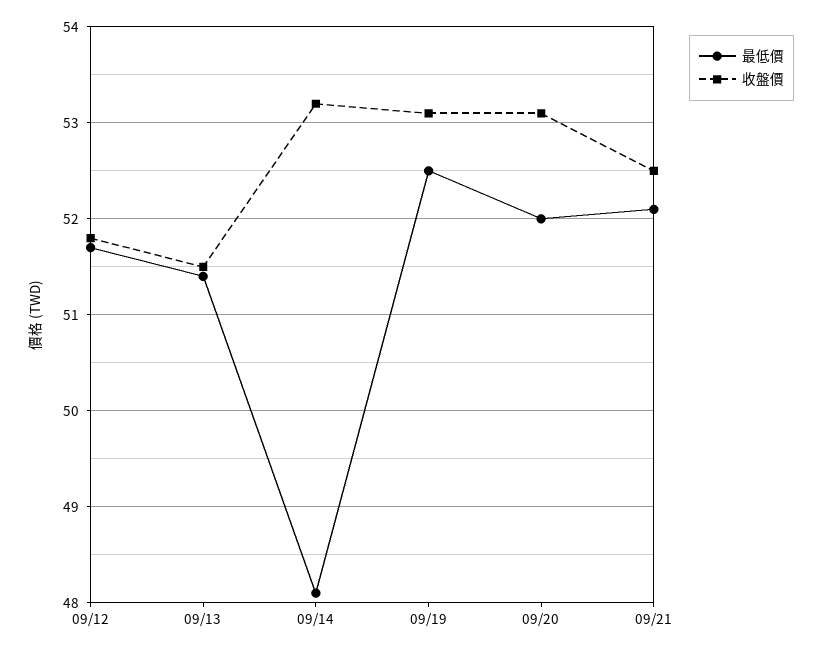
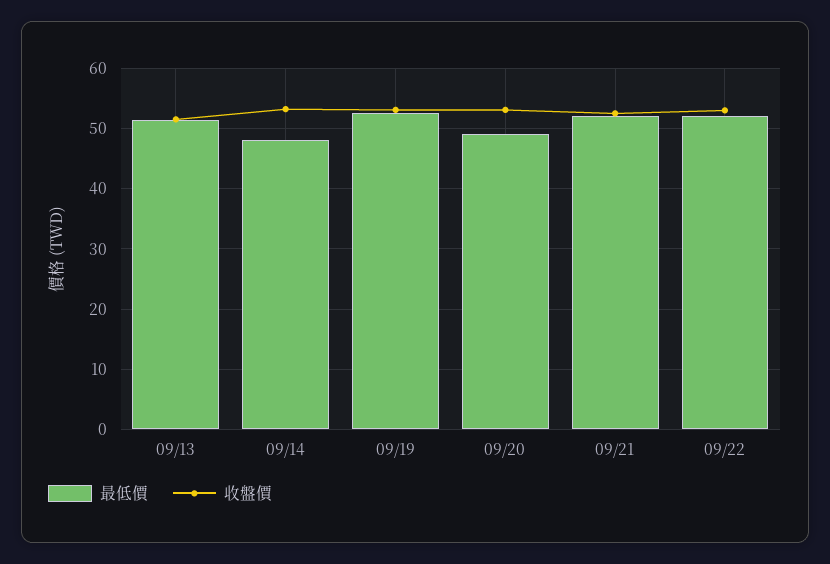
最低價, 09/12: 51.7 -> none
收盤價, 09/12: 51.8 -> none
最低價, 09/20: 52 -> 49
最低價, 09/22: none -> 52
收盤價, 09/22: none -> 53

